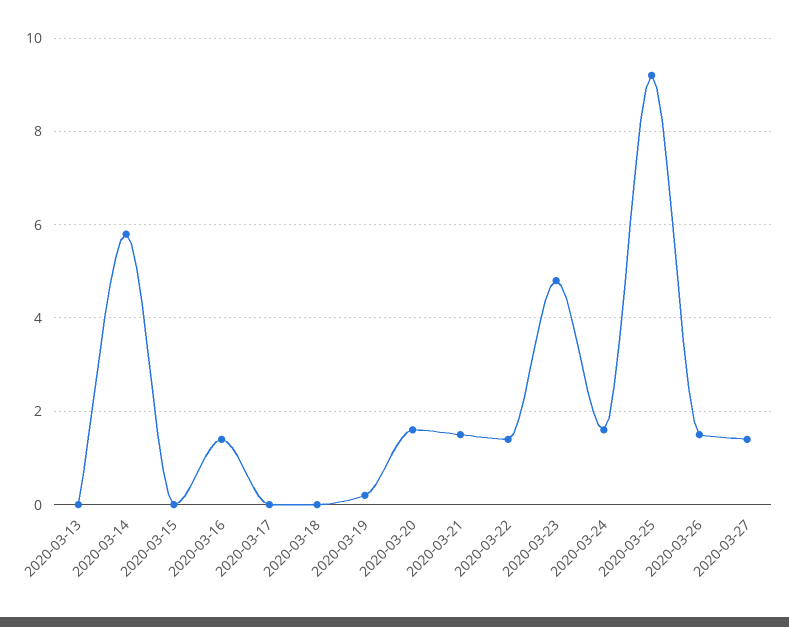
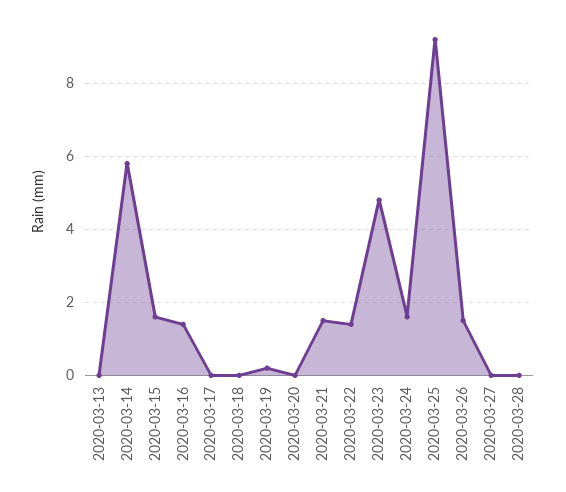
2020-03-15: 0 -> 1.5
2020-03-20: 1.5 -> 0
2020-03-27: 1.5 -> 0
2020-03-28: none -> 0

